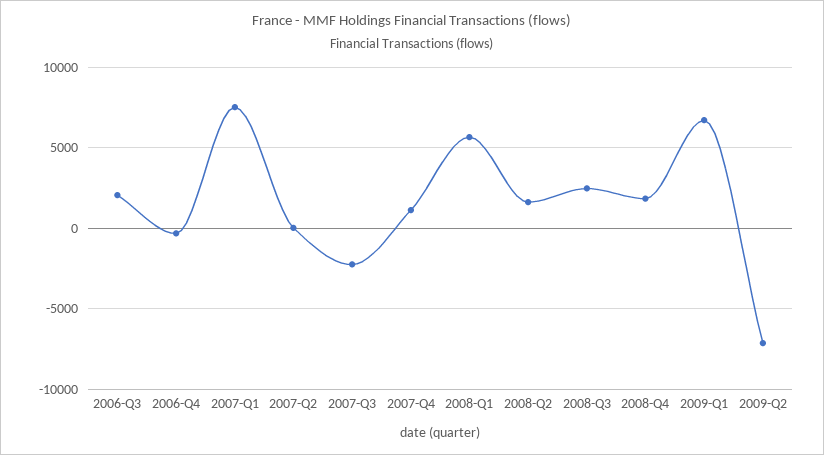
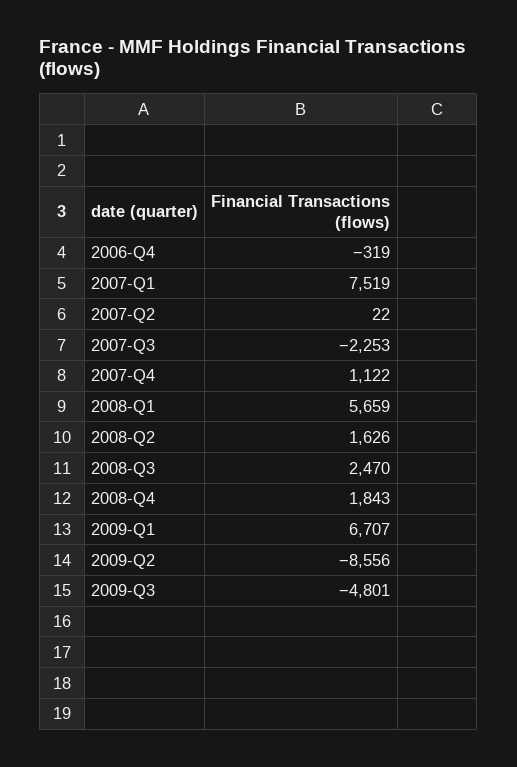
2006-Q3: 2000 -> none
2009-Q2: -7000 -> -8556
2009-Q3: none -> -4801

